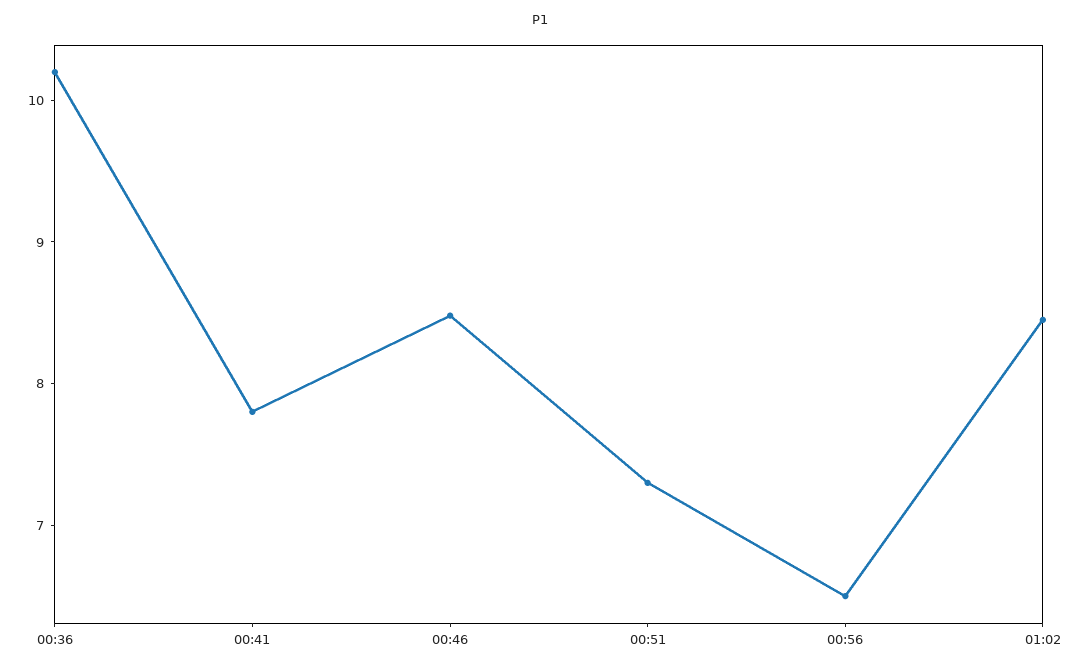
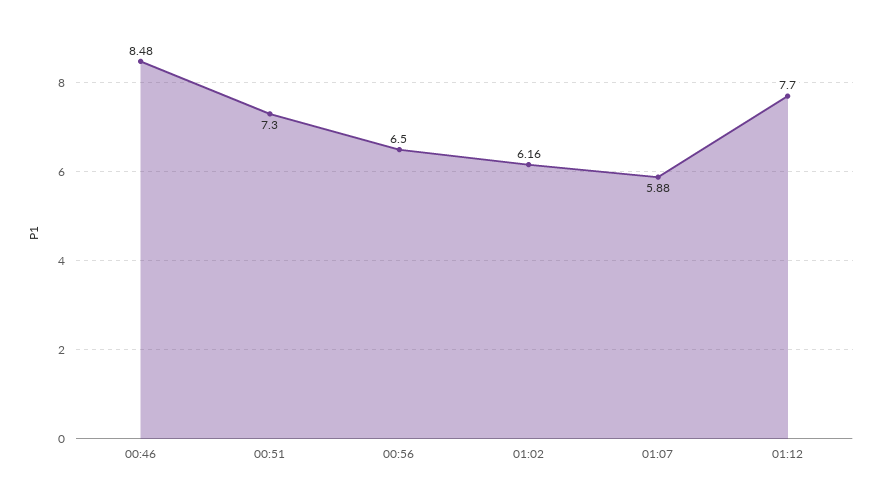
00:36: 10.2 -> none
00:41: 7.8 -> none
01:02: 8.4 -> 6.16
01:07: none -> 5.88
01:12: none -> 7.7

